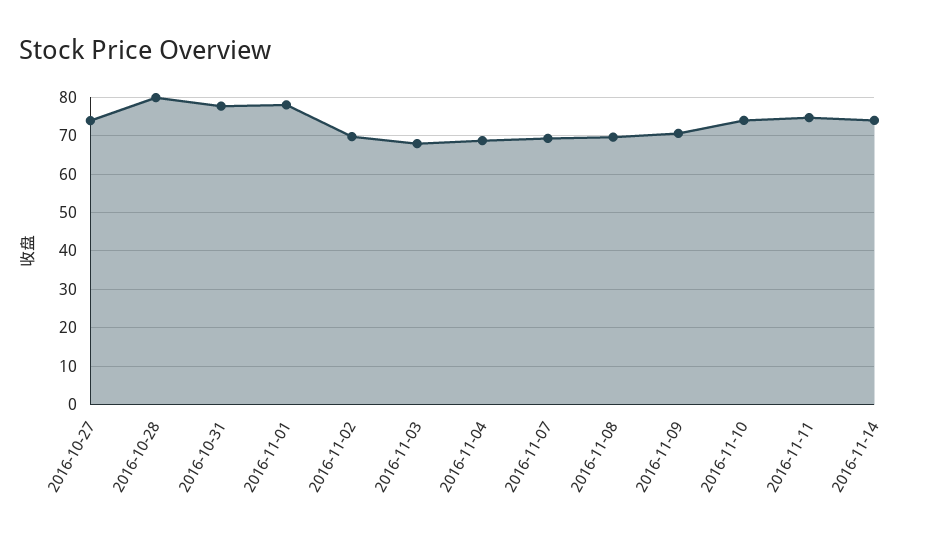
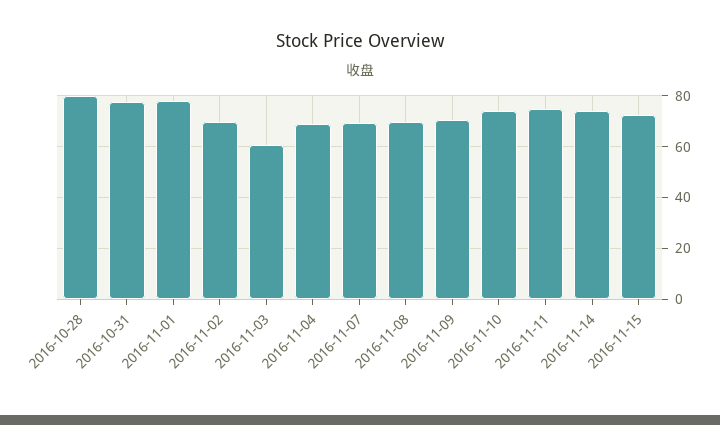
2016-10-27: 74 -> none
2016-11-03: 68 -> 60
2016-11-15: none -> 72.5

